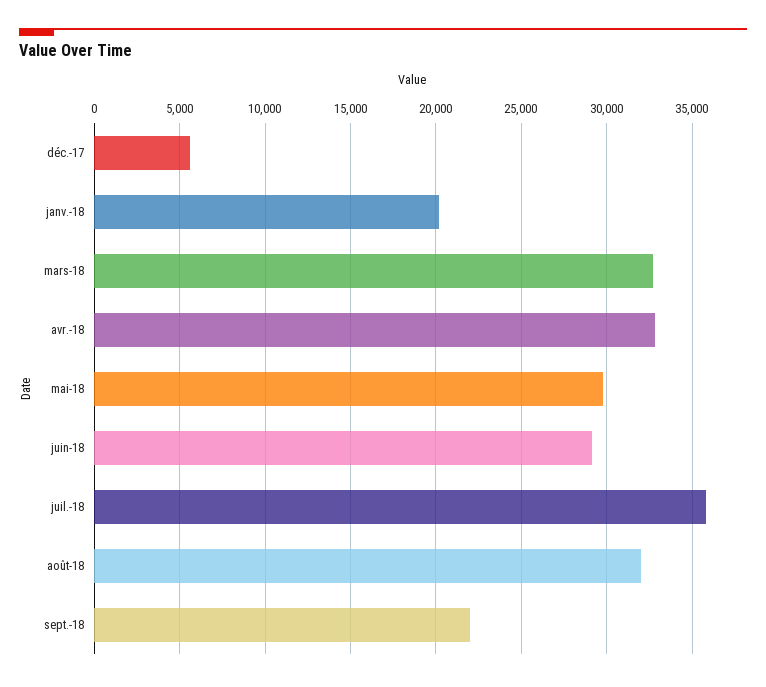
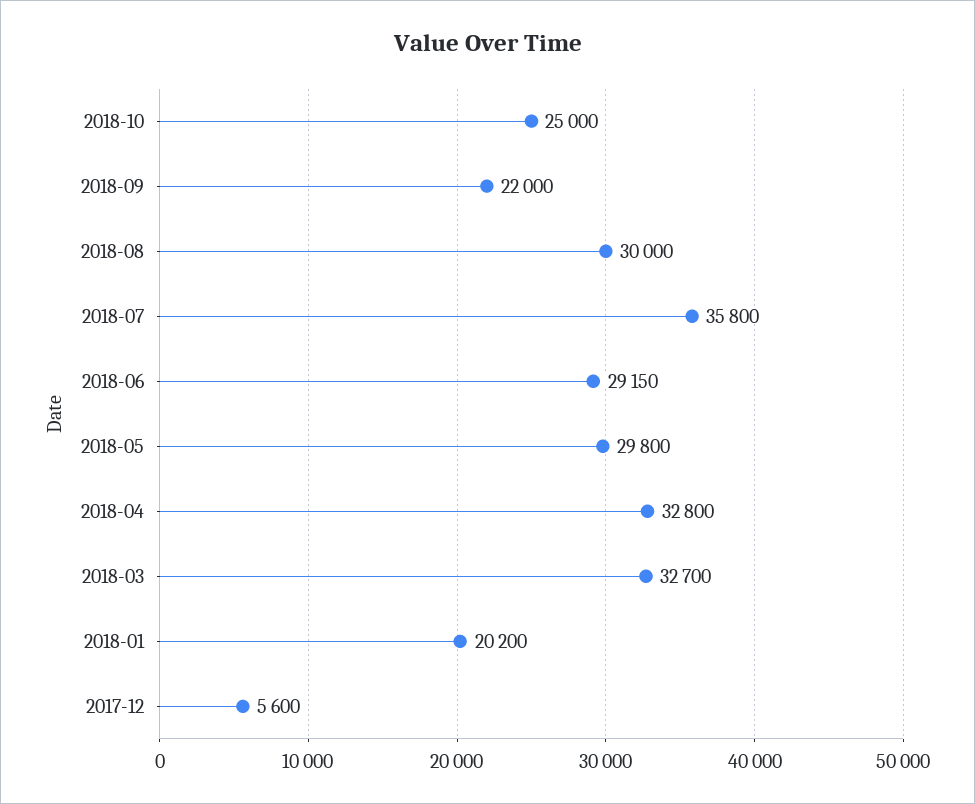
août-18: 32000 -> 30000
2018-10: none -> 25000

